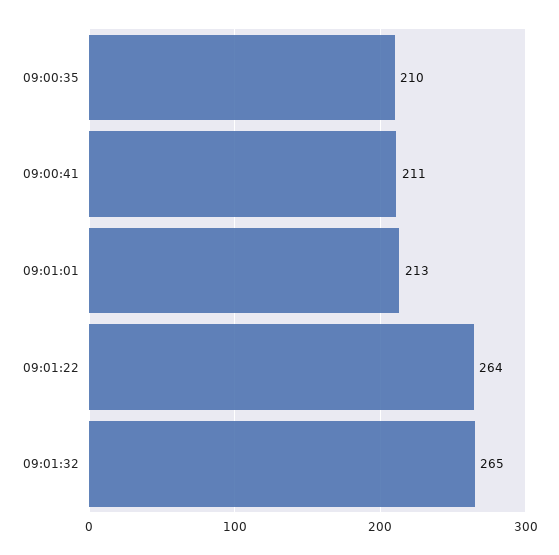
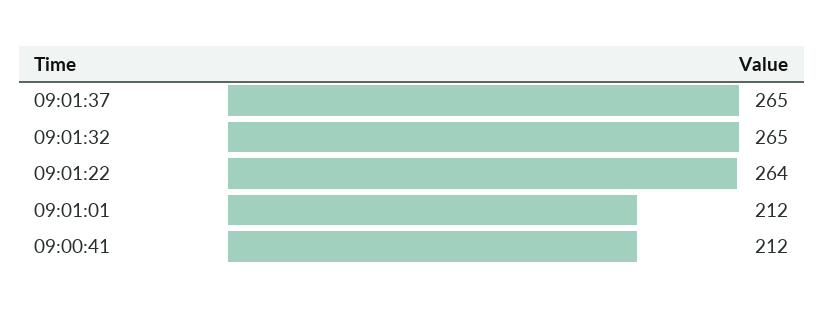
09:00:35: 210 -> none
09:00:41: 211 -> 212
09:01:01: 213 -> 212
09:01:37: none -> 265

